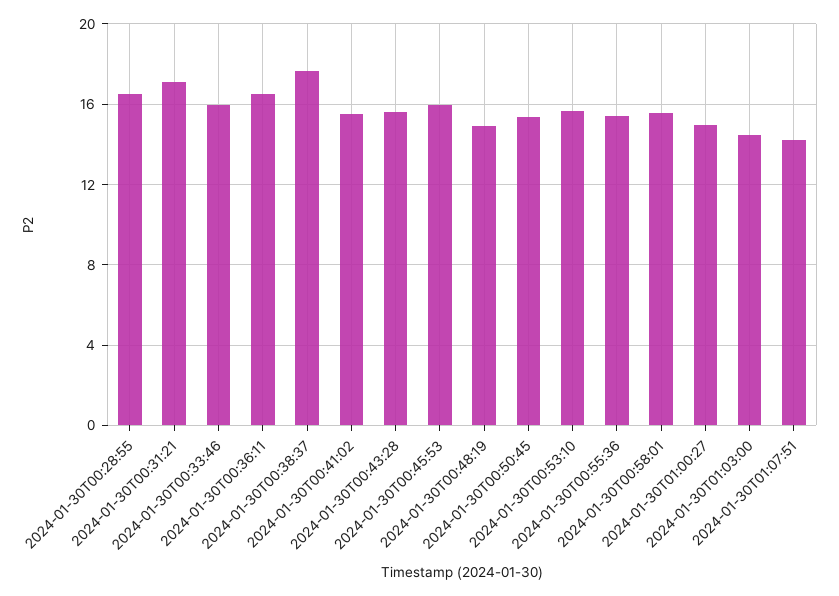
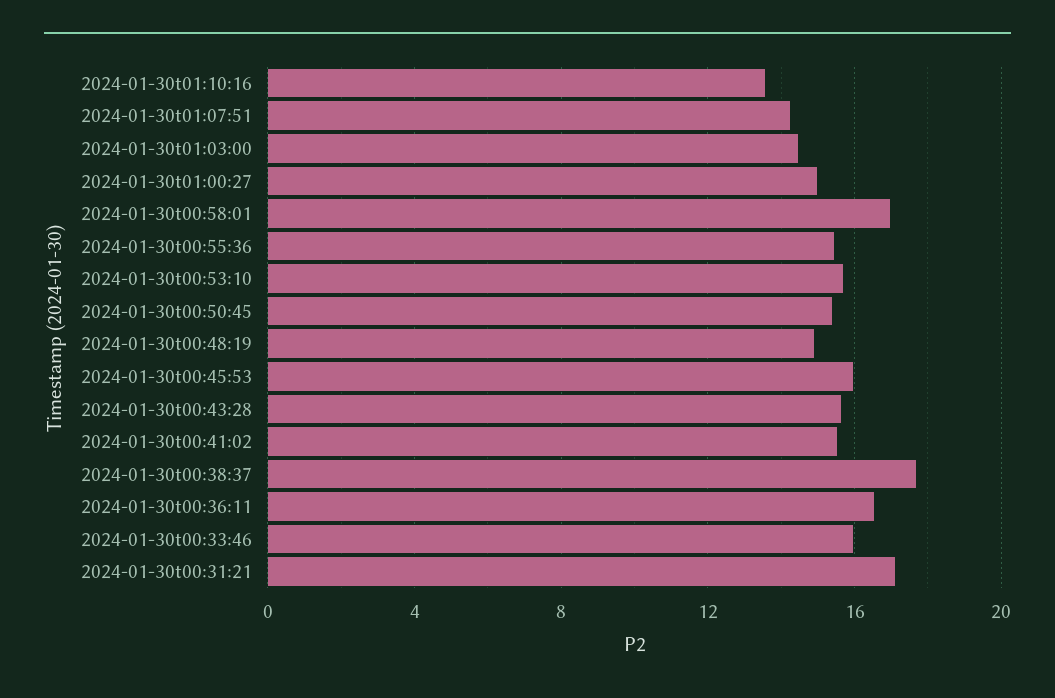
2024-01-30T00:28:55: 16.5 -> none
2024-01-30T00:58:01: 15.5 -> 17
2024-01-30t01:10:16: none -> 13.5

